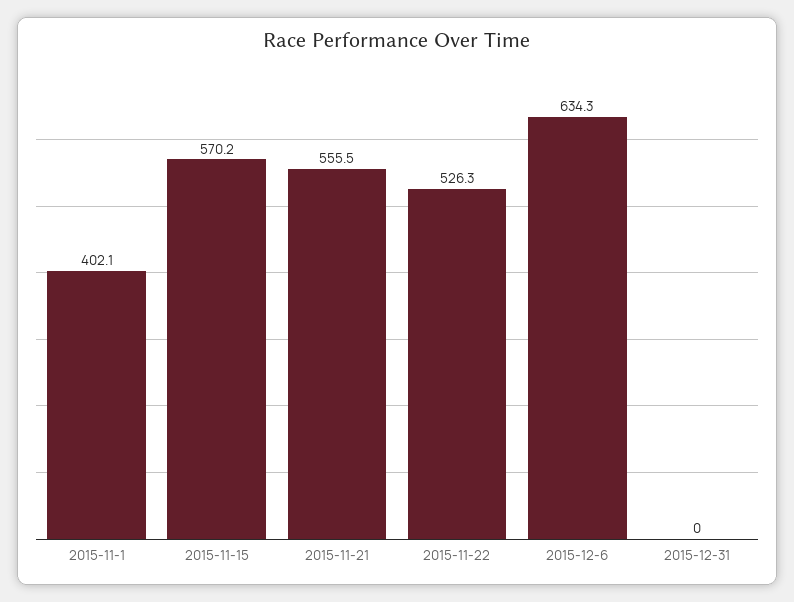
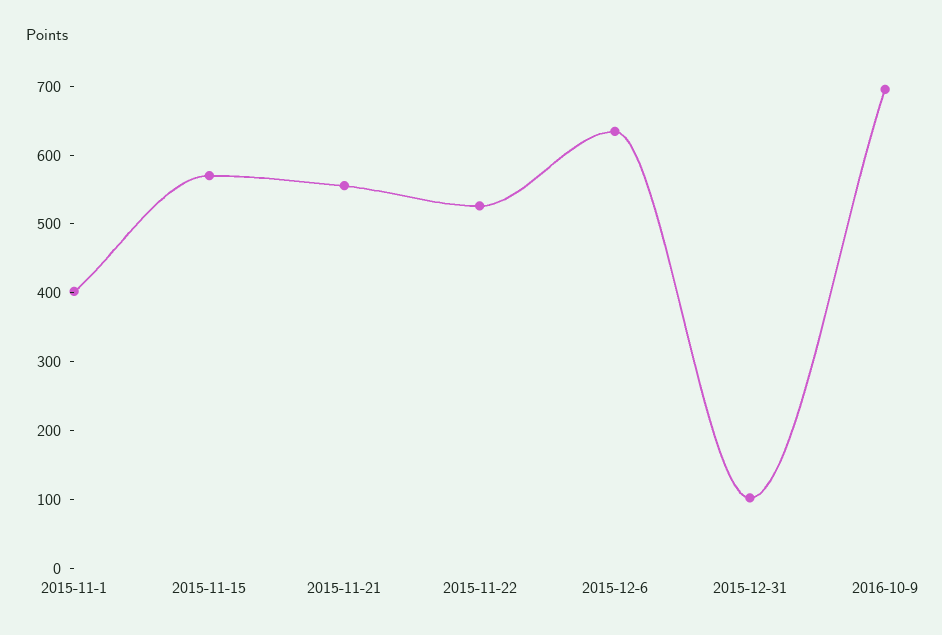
2015-12-31: 0 -> 100
2016-10-9: none -> 700

